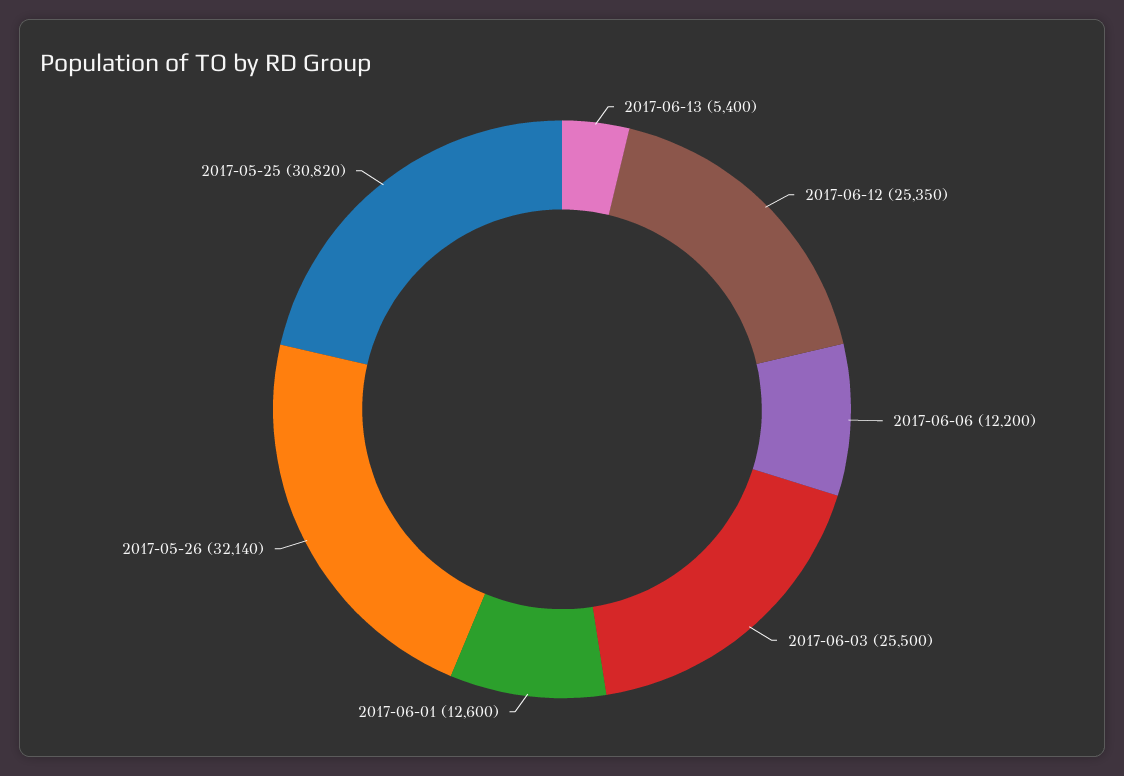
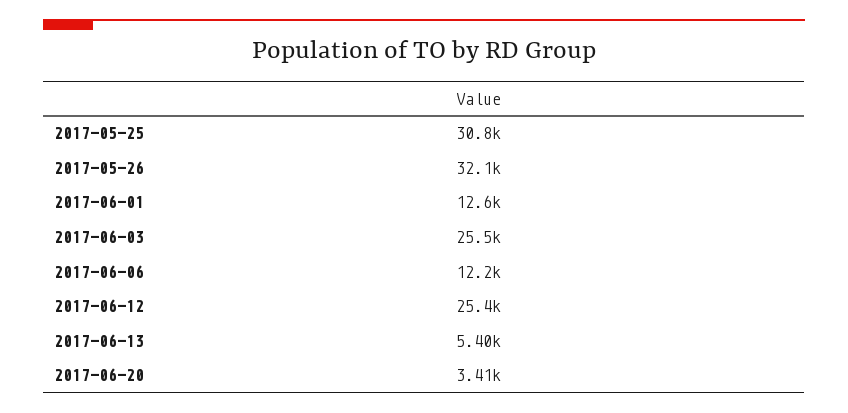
2017-06-20: none -> 3410

